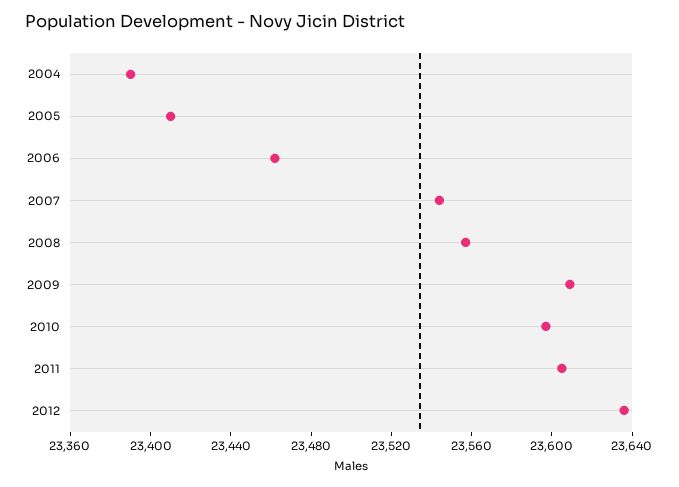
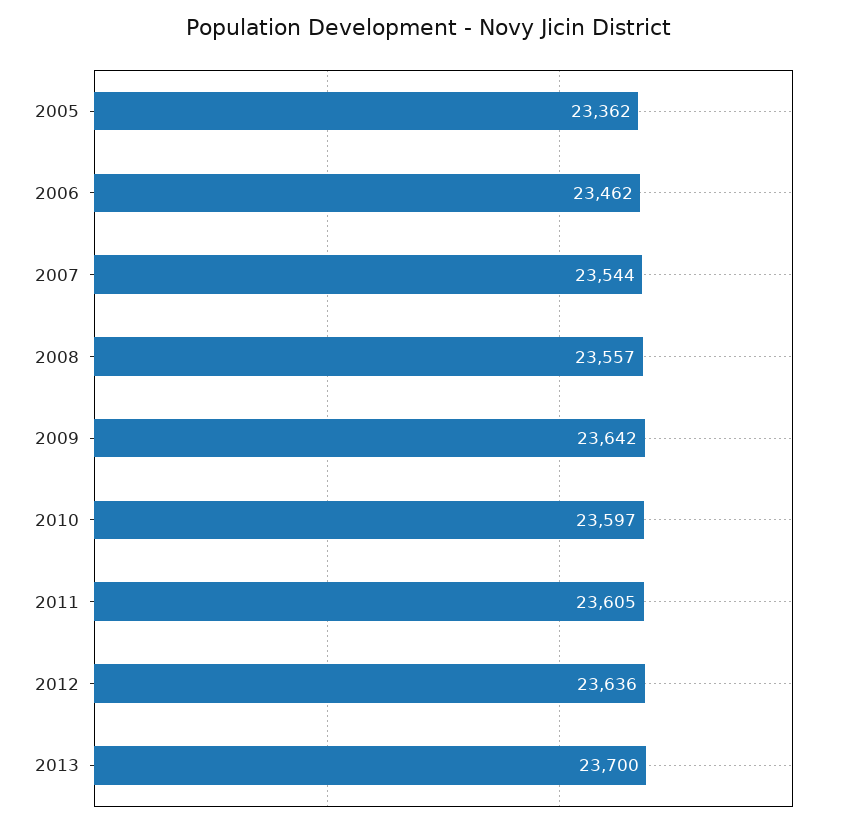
2004: 23390 -> none
2005: 23410 -> 23362
2009: 23610 -> 23642
2013: none -> 23700

